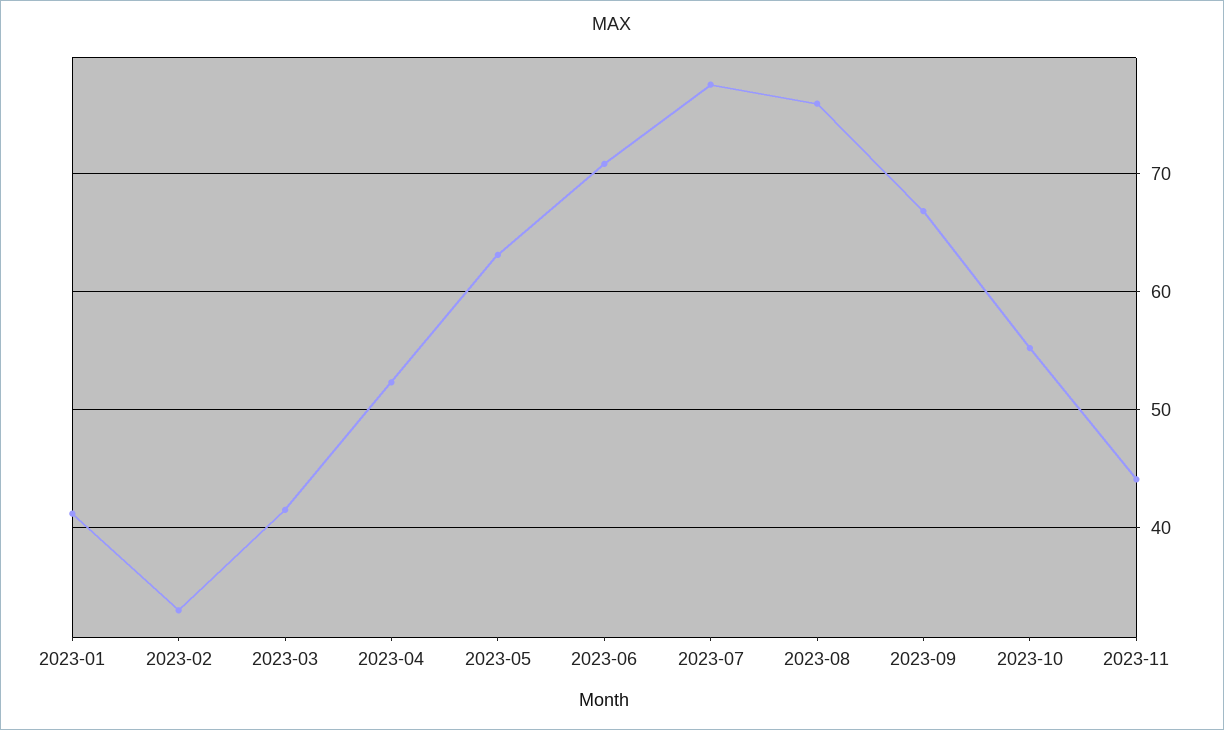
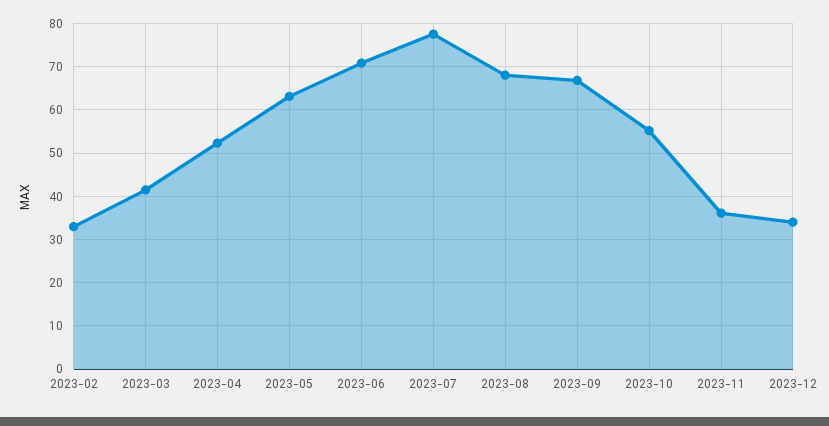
2023-01: 41 -> none
2023-08: 76 -> 68
2023-11: 44 -> 36
2023-12: none -> 34

